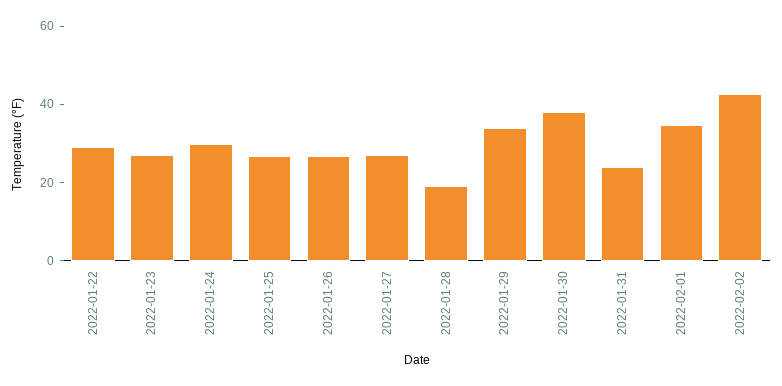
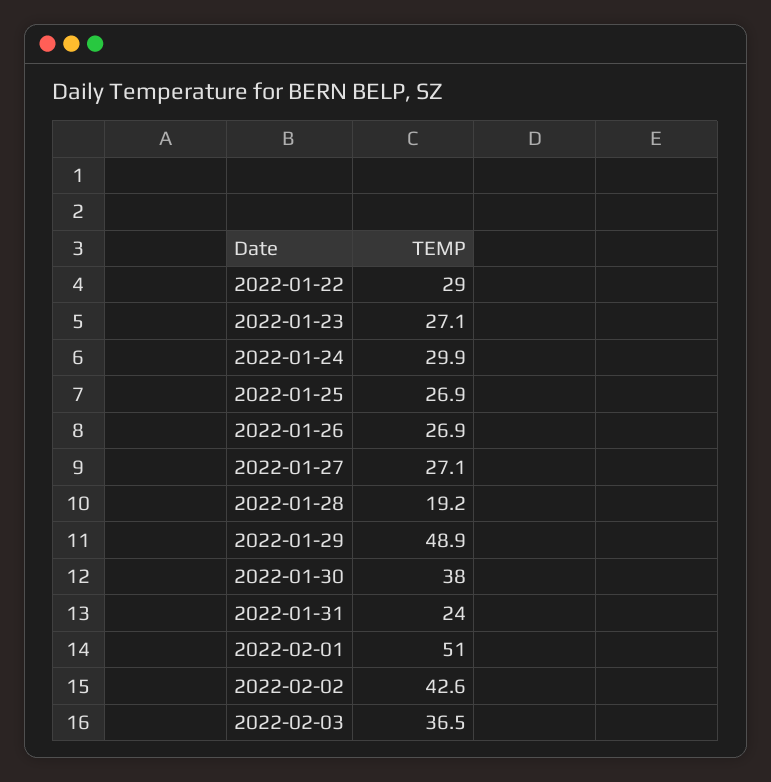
2022-01-29: 35 -> 48.9
2022-02-01: 35 -> 51
2022-02-03: none -> 36.5

